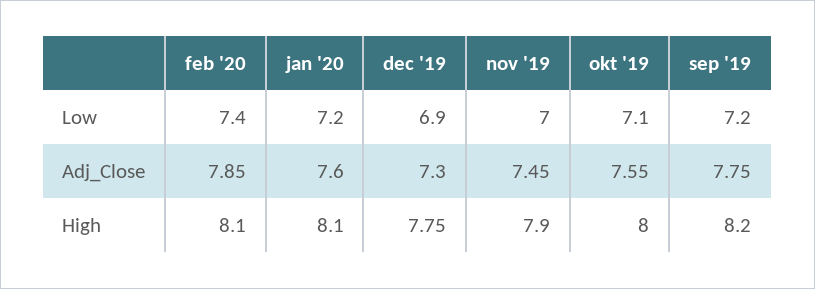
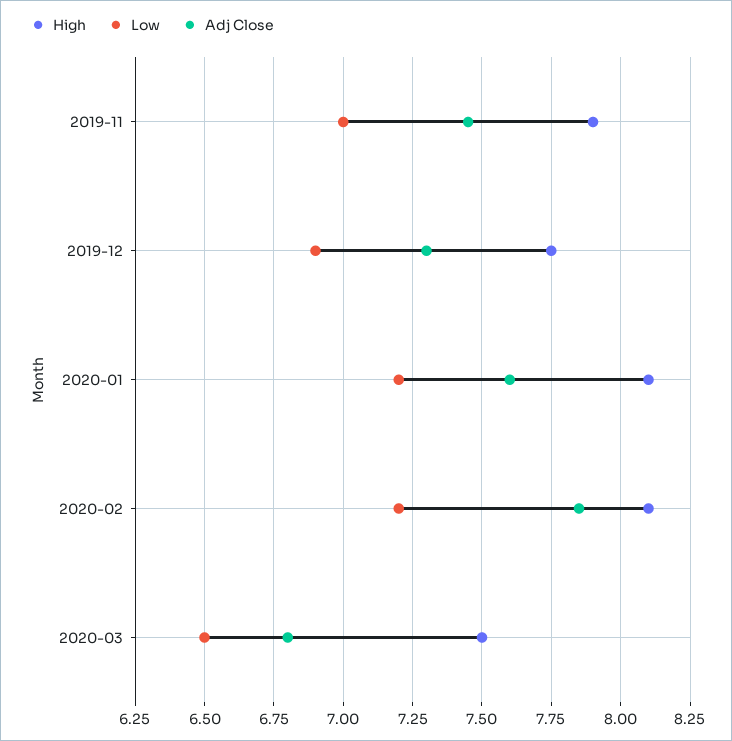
Low, feb '20: 7.4 -> 7.2
Low, okt '19: 7.1 -> none
Low, sep '19: 7.2 -> none
Adj_Close, okt '19: 7.55 -> none
Adj_Close, sep '19: 7.75 -> none
High, okt '19: 8 -> none
High, sep '19: 8.2 -> none
High, 2020-03: none -> 7.5
Low, 2020-03: none -> 6.5
Adj_Close, 2020-03: none -> 6.8

